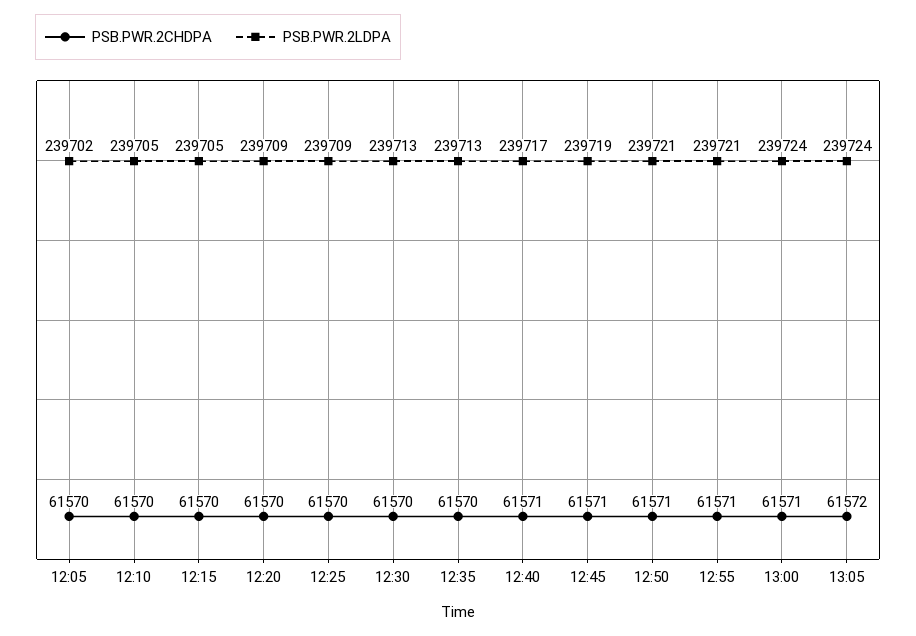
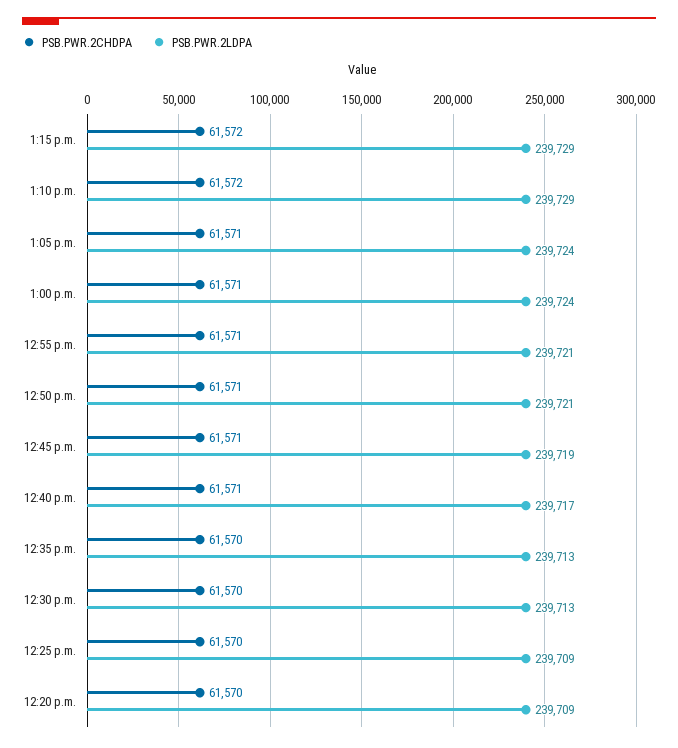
PSB.PWR.2CHDPA, 12:05: 61570 -> none
PSB.PWR.2LDPA, 12:05: 239702 -> none
PSB.PWR.2CHDPA, 12:10: 61570 -> none
PSB.PWR.2LDPA, 12:10: 239705 -> none
PSB.PWR.2CHDPA, 12:15: 61570 -> none
PSB.PWR.2LDPA, 12:15: 239705 -> none
PSB.PWR.2CHDPA, 13:05: 61572 -> 61571
PSB.PWR.2CHDPA, 1:15 p.m.: none -> 61572
PSB.PWR.2LDPA, 1:15 p.m.: none -> 239729
PSB.PWR.2CHDPA, 1:10 p.m.: none -> 61572
PSB.PWR.2LDPA, 1:10 p.m.: none -> 239729

